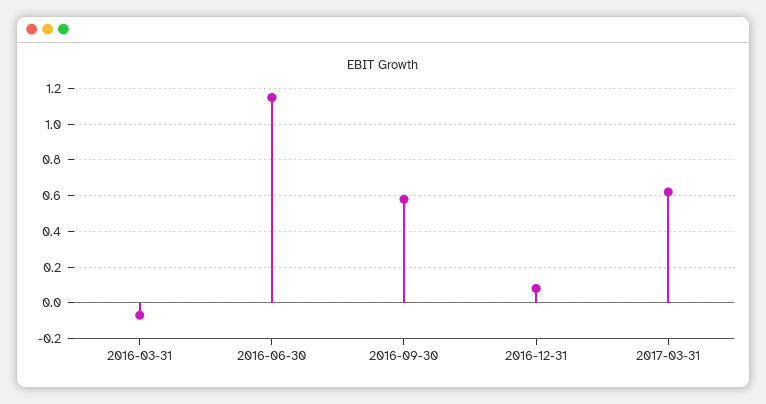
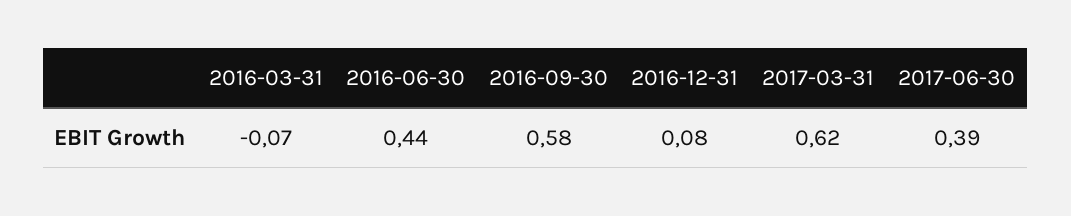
2016-06-30: 1.15 -> 0.44
2017-06-30: none -> 0.39

